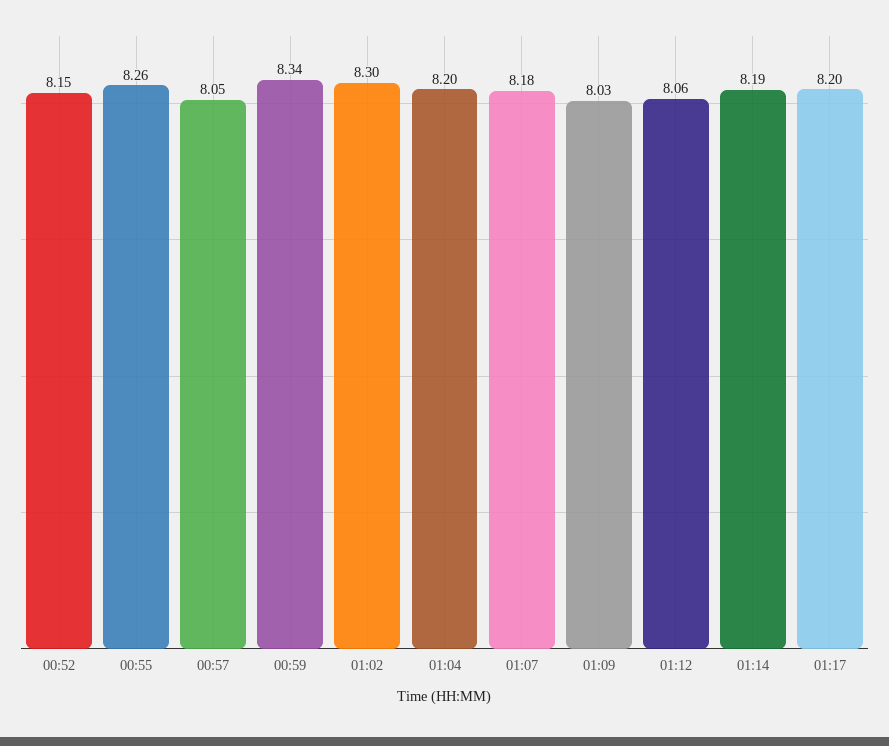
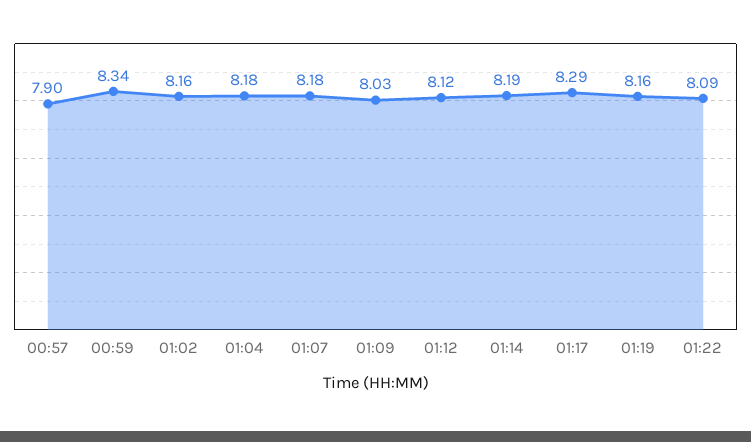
00:52: 8.15 -> none
00:55: 8.26 -> none
00:57: 8.05 -> 7.9
01:02: 8.3 -> 8.16
01:04: 8.2 -> 8.18
01:12: 8.06 -> 8.12
01:17: 8.2 -> 8.29
01:19: none -> 8.16
01:22: none -> 8.09

